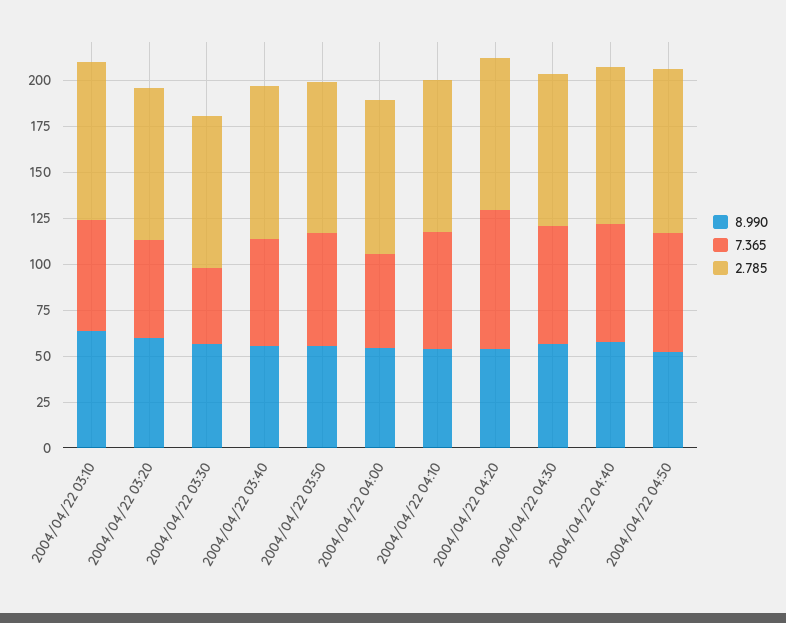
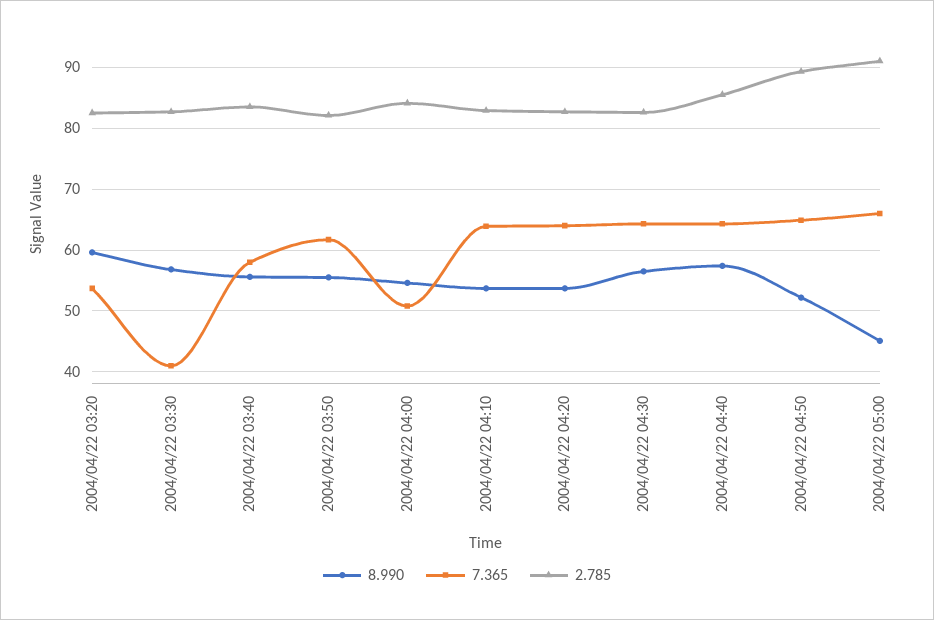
8.990, 2004/04/22 03:10: 65 -> none
7.365, 2004/04/22 03:10: 60 -> none
2.785, 2004/04/22 03:10: 85 -> none
7.365, 2004/04/22 04:20: 75 -> 64
8.990, 2004/04/22 05:00: none -> 45
7.365, 2004/04/22 05:00: none -> 66
2.785, 2004/04/22 05:00: none -> 91

